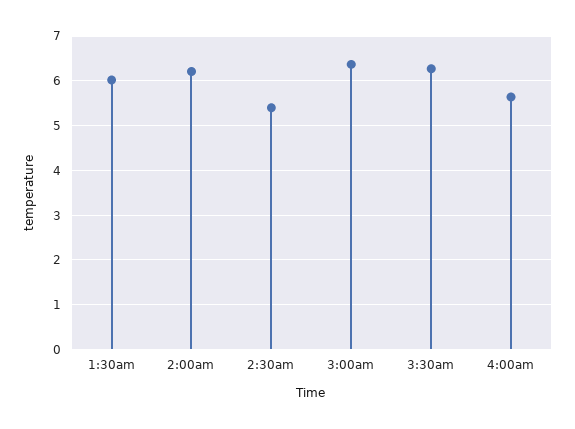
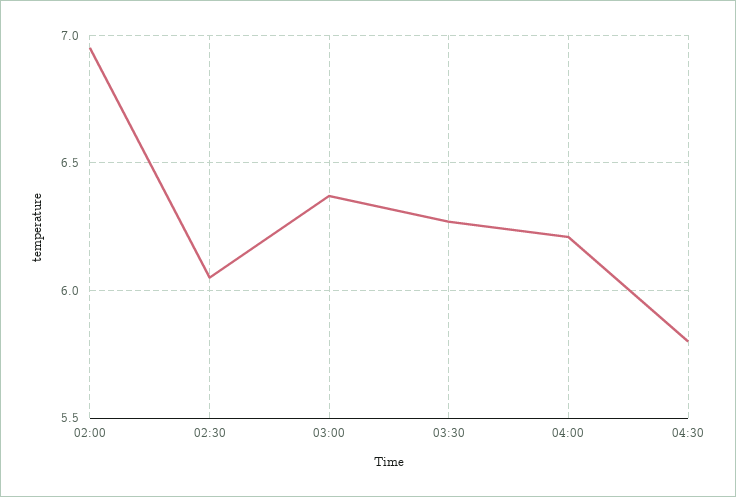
1:30am: 6 -> none
2:00am: 6.2 -> 6.95
2:30am: 5.4 -> 6.05
4:00am: 5.6 -> 6.2
04:30: none -> 5.8

